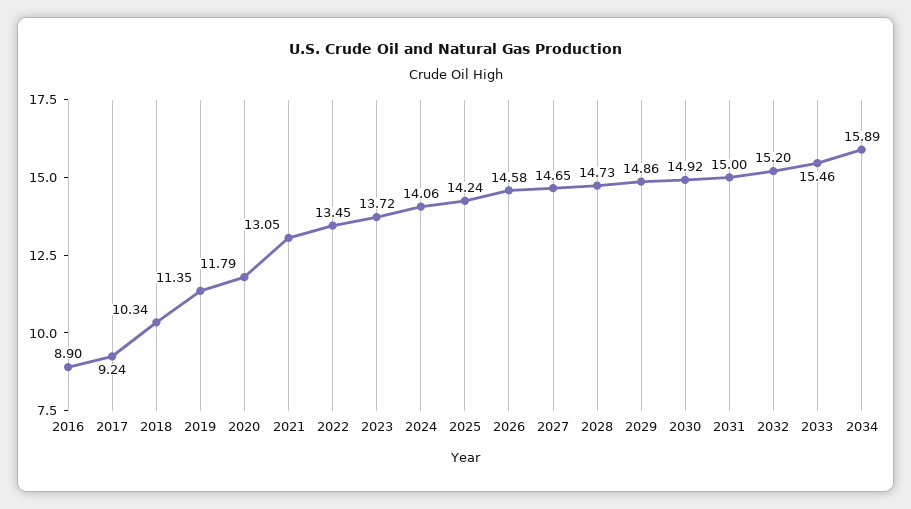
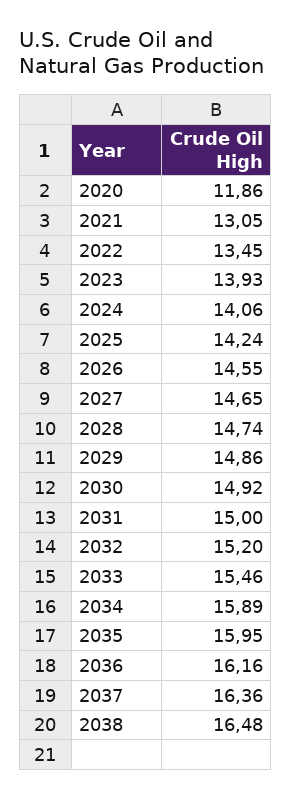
2016: 8.9 -> none
2017: 9.24 -> none
2018: 10.34 -> none
2019: 11.35 -> none
2020: 11.79 -> 11.86
2023: 13.72 -> 13.93
2026: 14.58 -> 14.55
2028: 14.73 -> 14.74
2035: none -> 15.95
2036: none -> 16.16
2037: none -> 16.36
2038: none -> 16.48

